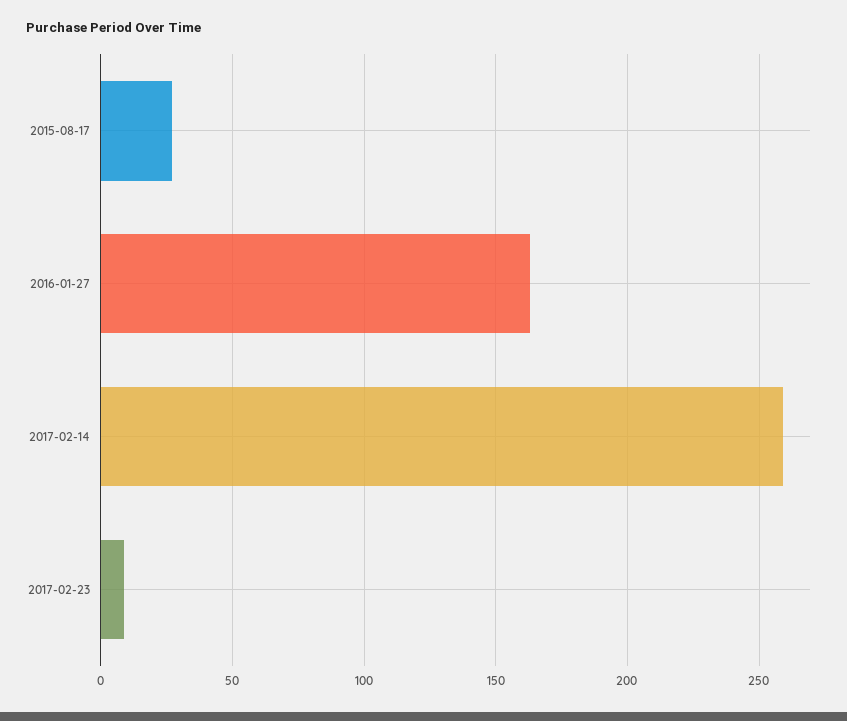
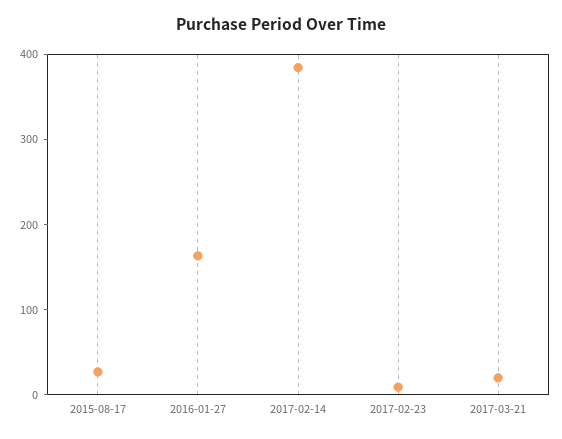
2017-02-14: 260 -> 380
2017-03-21: none -> 20

